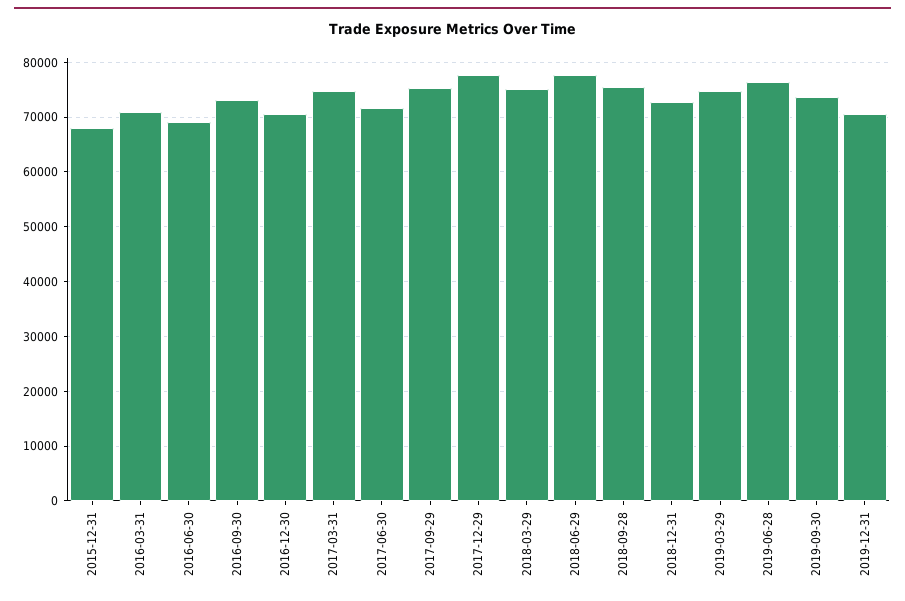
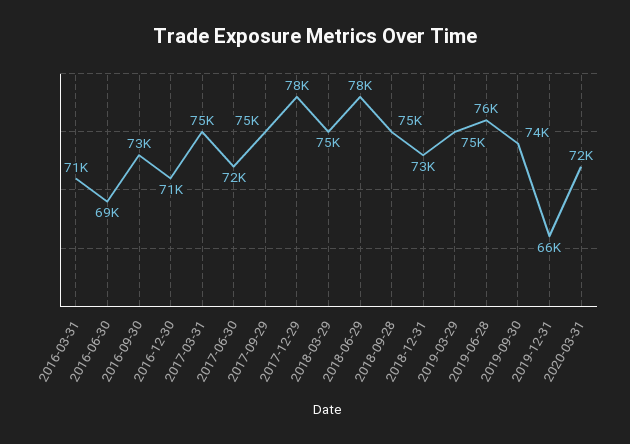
2015-12-31: 68000 -> none
2019-12-31: 70000 -> 66000
2020-03-31: none -> 72000

